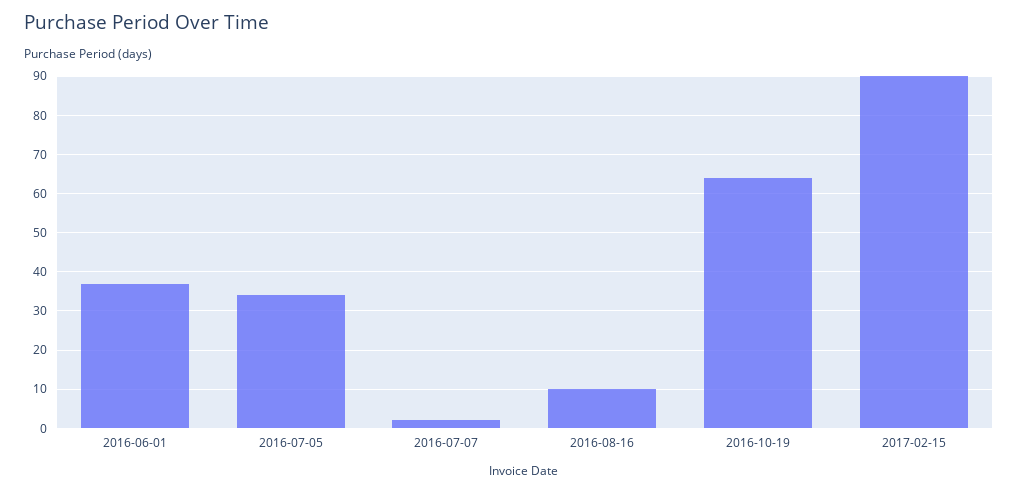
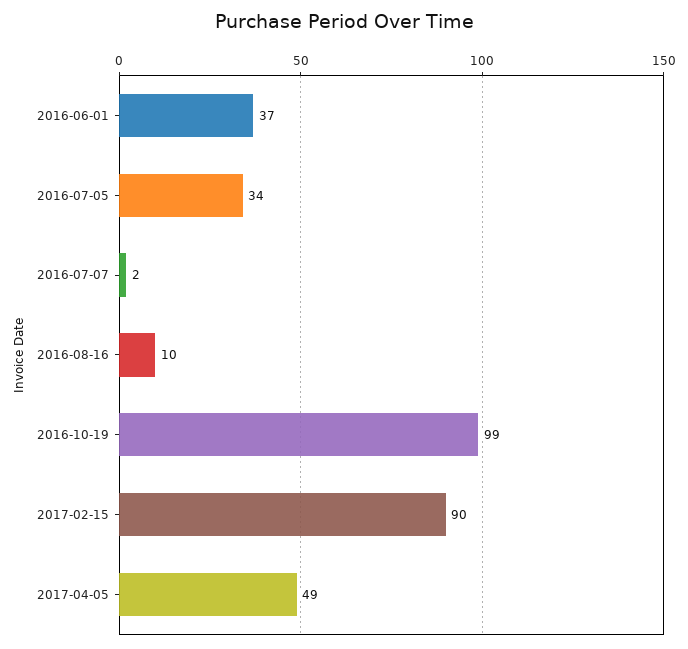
2016-10-19: 65 -> 99
2017-04-05: none -> 49

